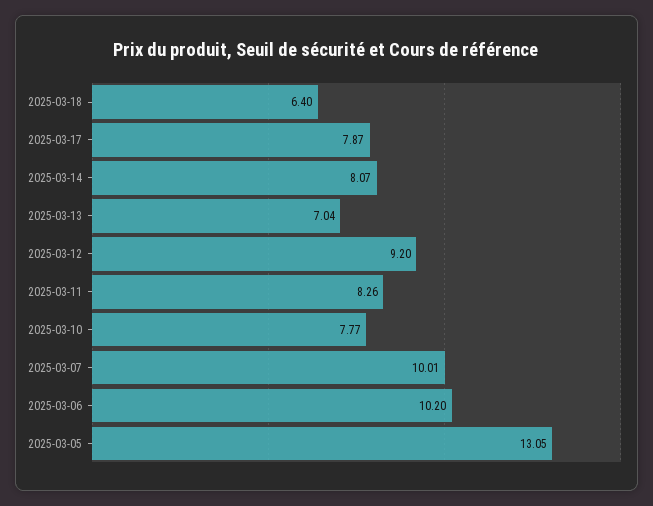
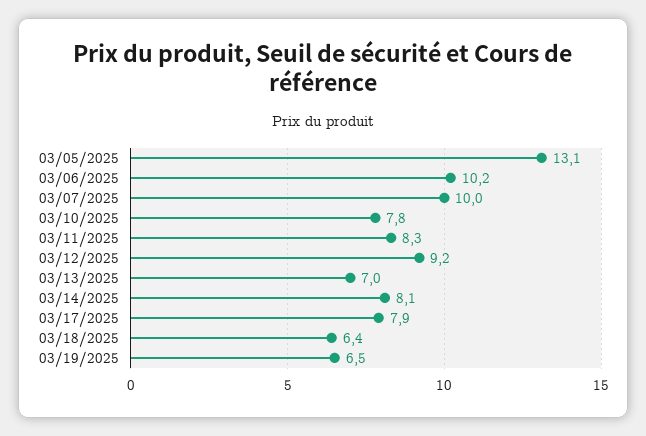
03/19/2025: none -> 6.5

